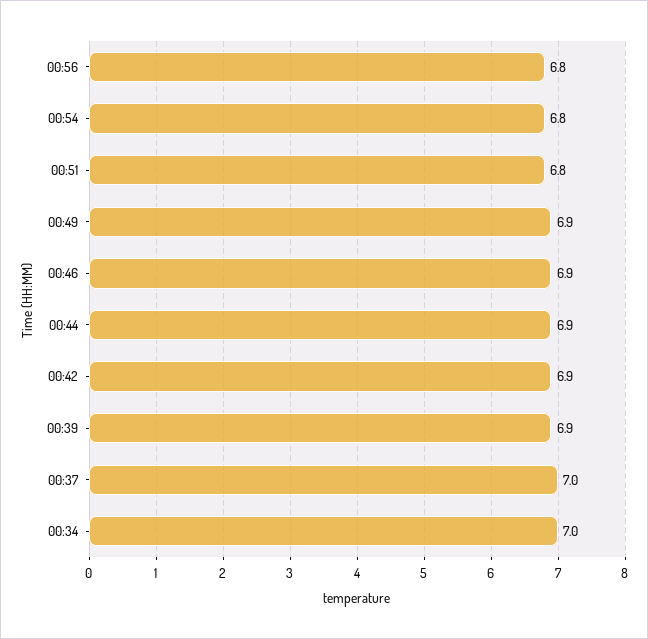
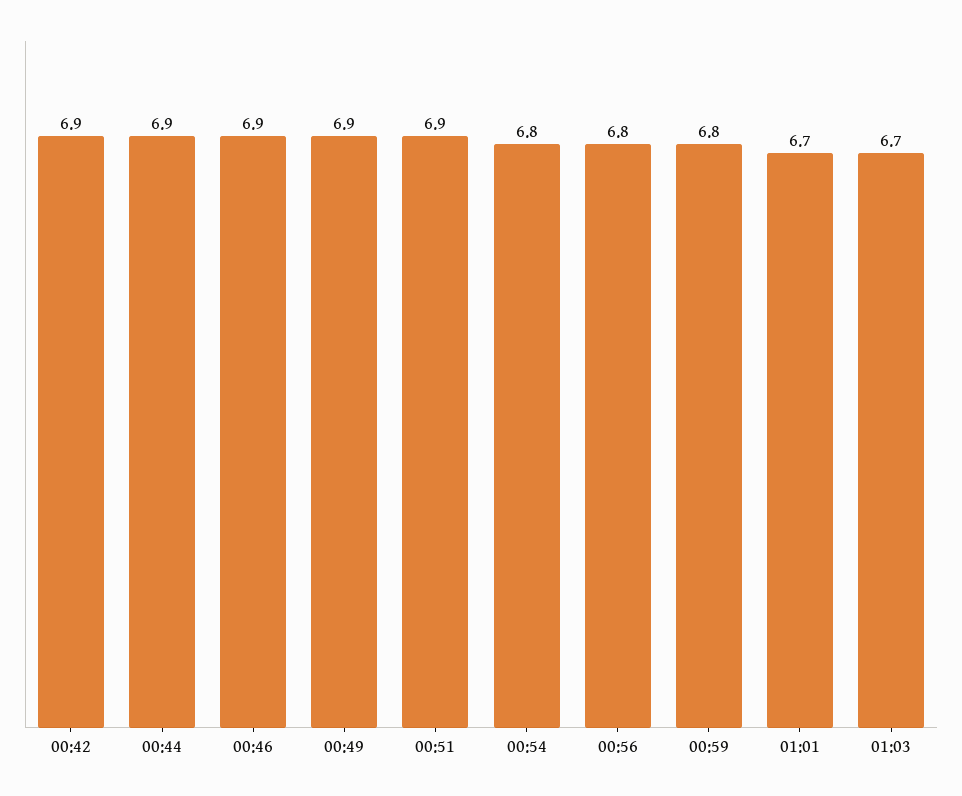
00:51: 6.8 -> 6.9
00:39: 6.9 -> none
00:37: 7 -> none
00:34: 7 -> none
00:59: none -> 6.8
01:01: none -> 6.7
01:03: none -> 6.7

